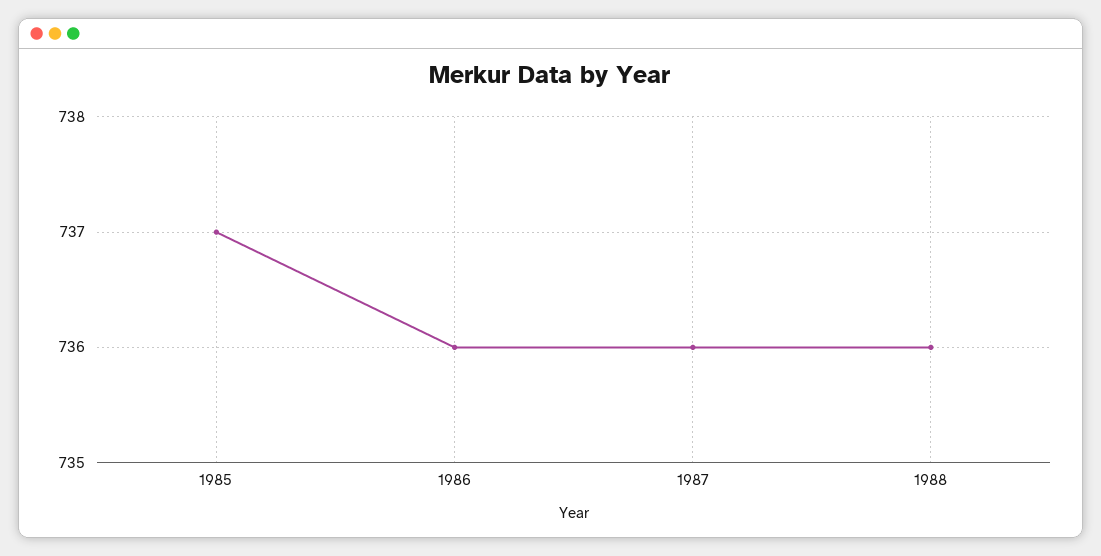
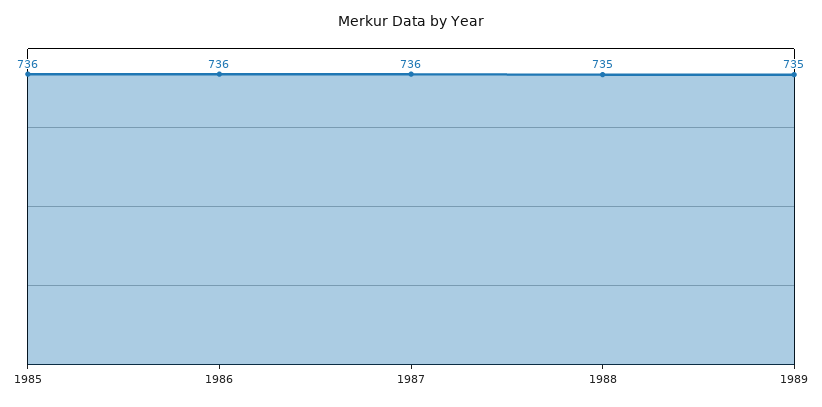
1985: 737 -> 736
1988: 736 -> 735
1989: none -> 735

